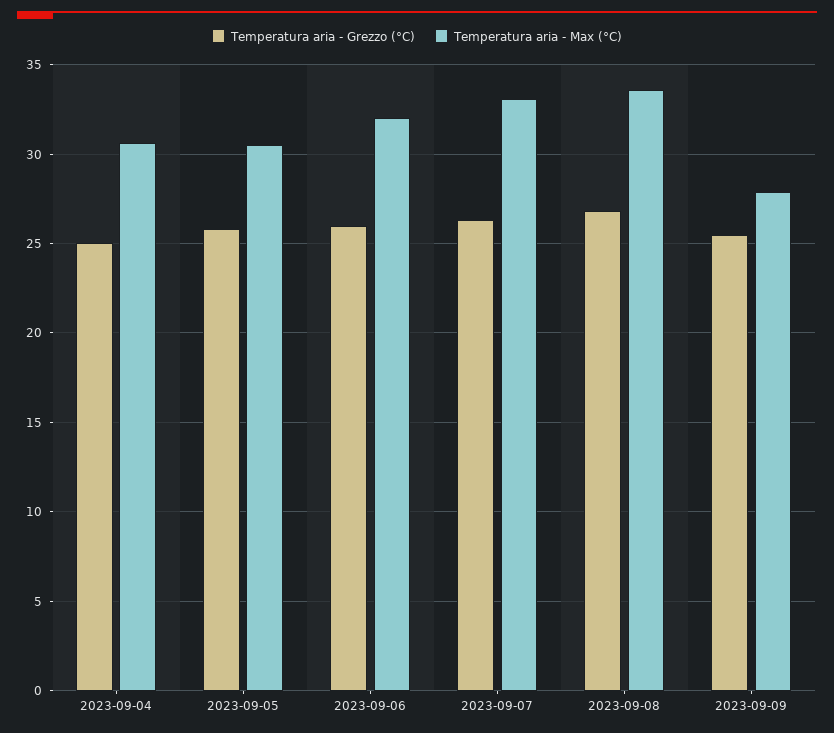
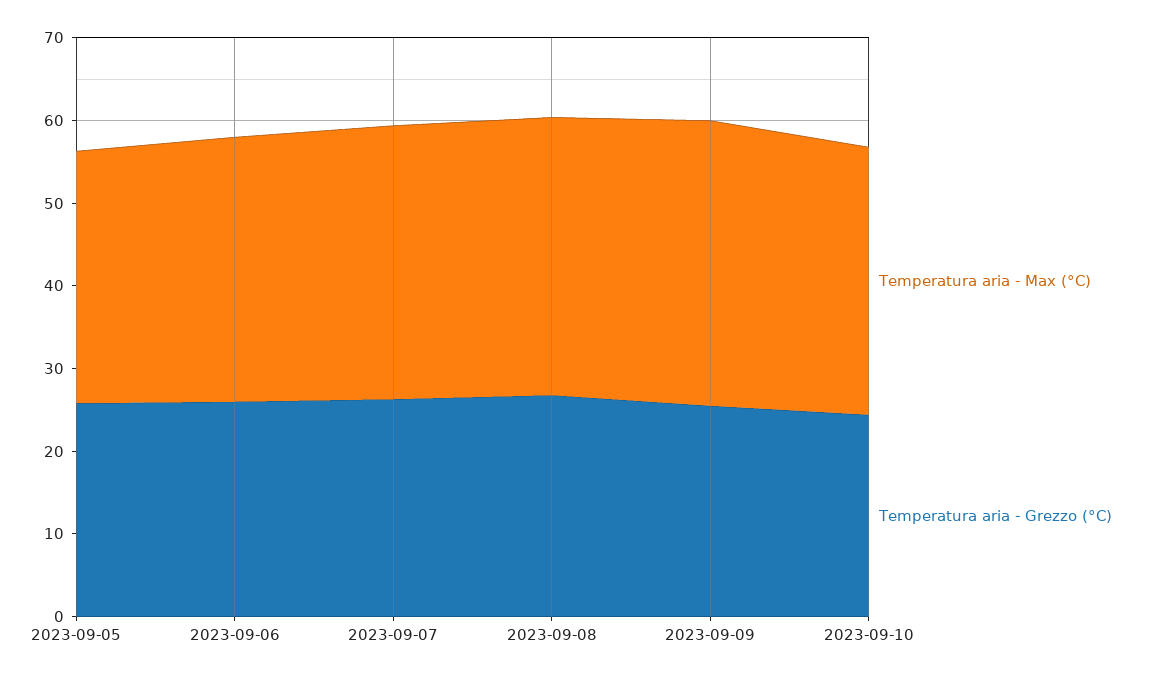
Temperatura aria - Grezzo (°C), 2023-09-04: 25 -> none
Temperatura aria - Max (°C), 2023-09-04: 30.5 -> none
Temperatura aria - Max (°C), 2023-09-09: 28 -> 34
Temperatura aria - Max (°C), 2023-09-10: none -> 32
Temperatura aria - Grezzo (°C), 2023-09-10: none -> 24

